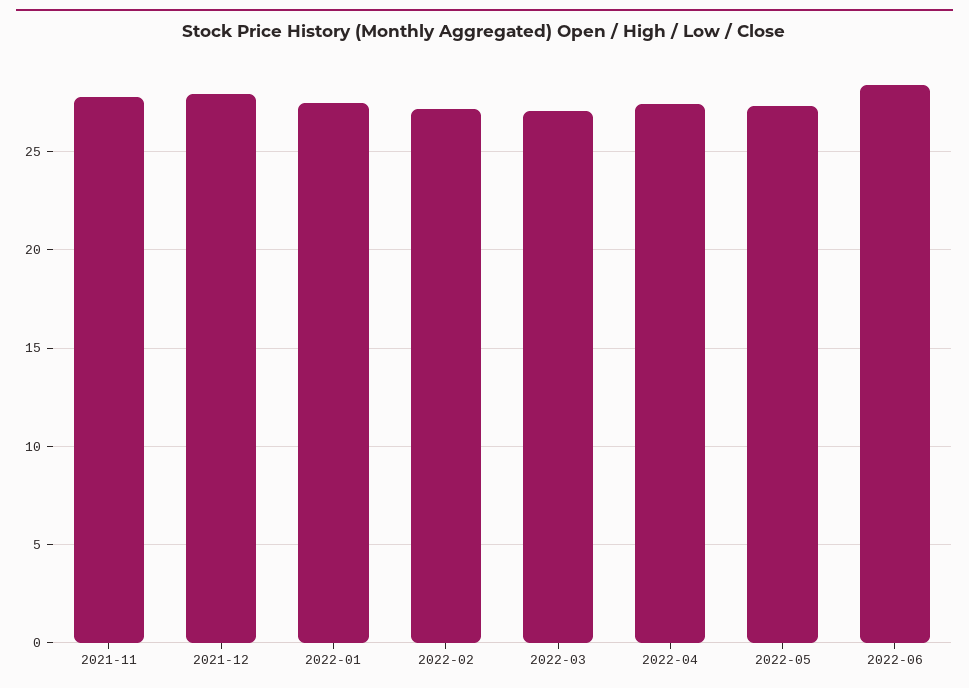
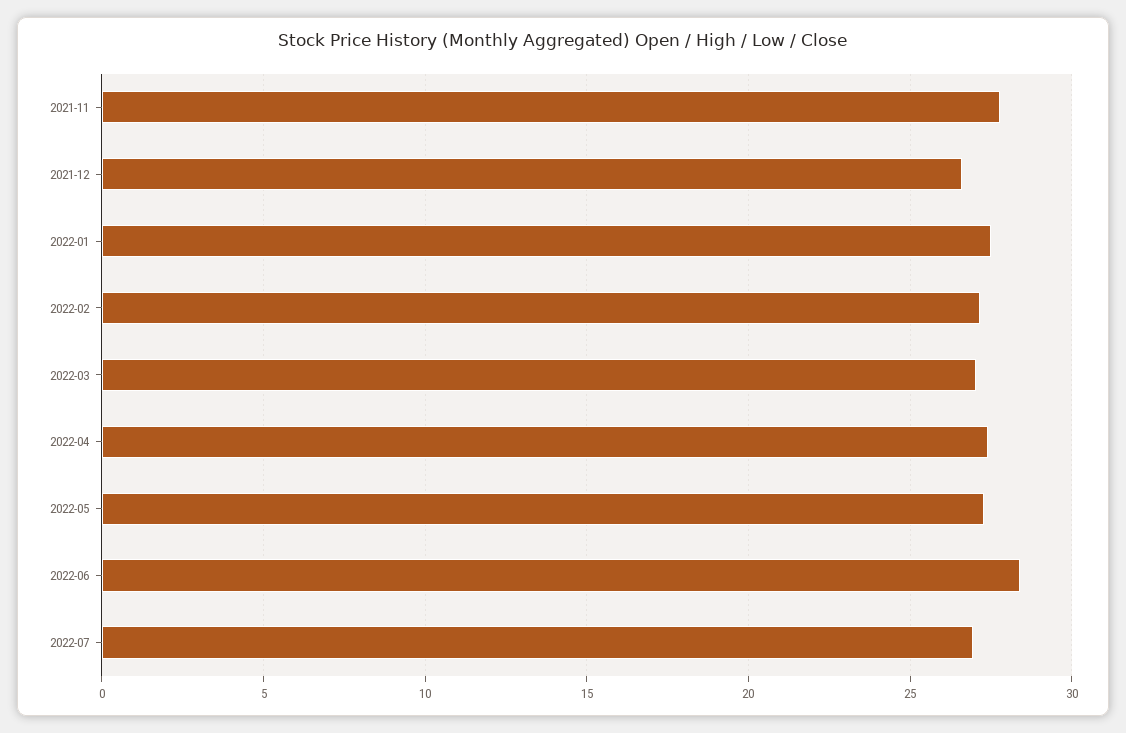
2021-12: 28 -> 26.5
2022-07: none -> 27

